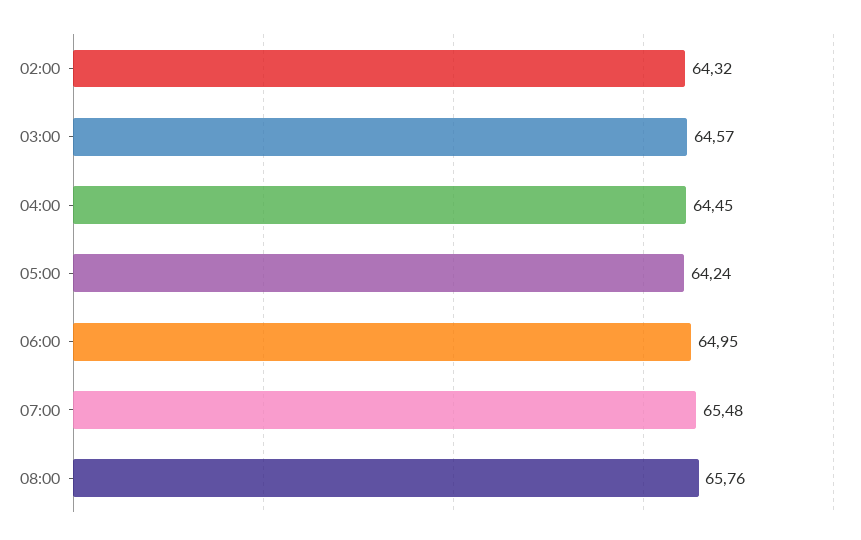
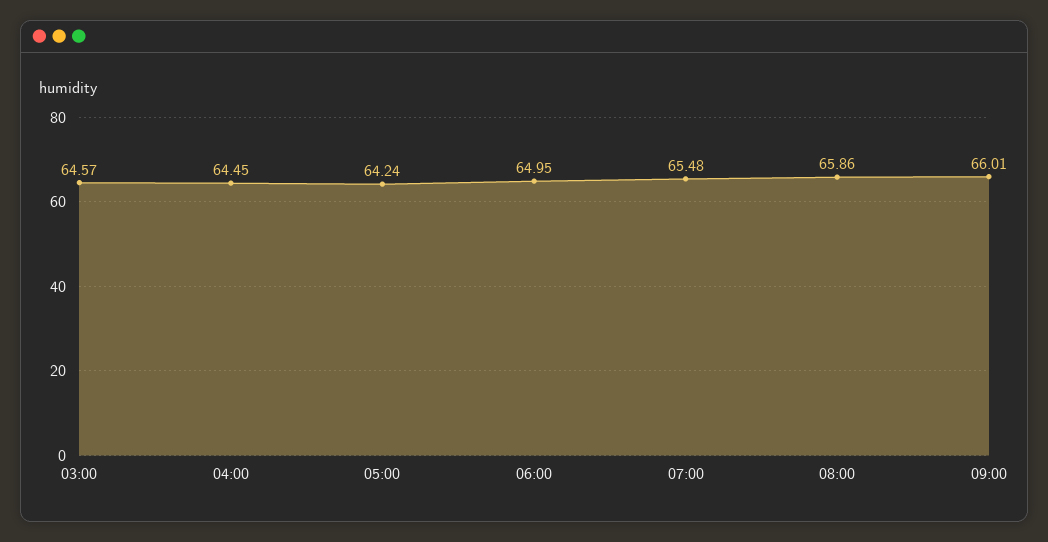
02:00: 64.32 -> none
08:00: 65.76 -> 65.86
09:00: none -> 66.01

